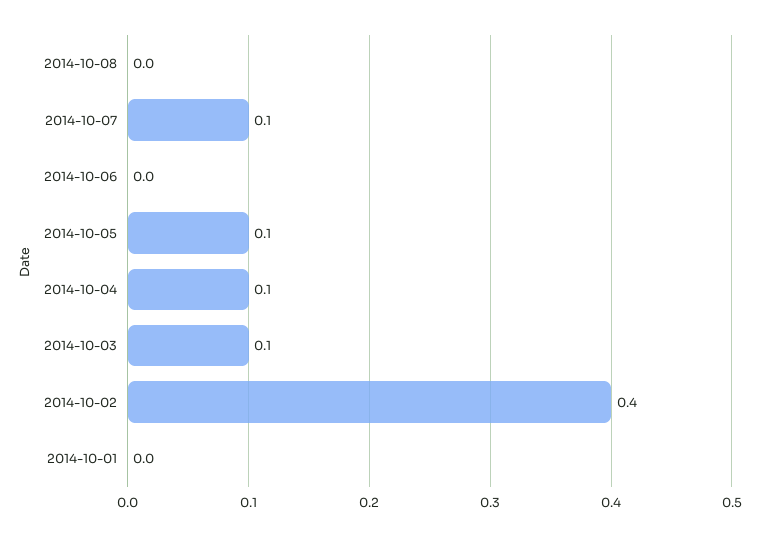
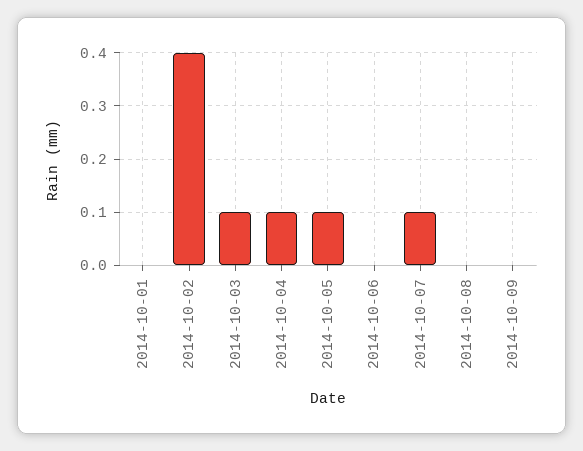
2014-10-09: none -> 0

